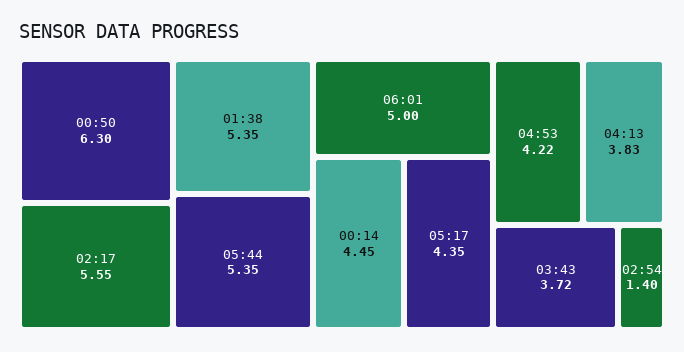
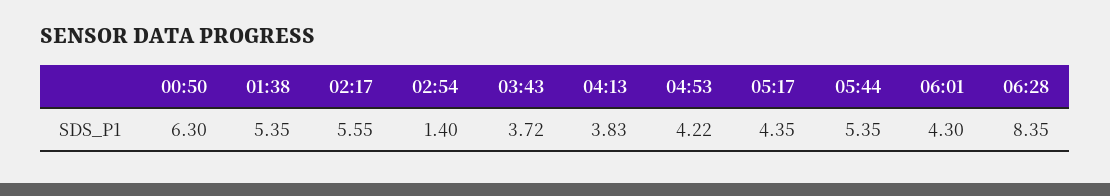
06:01: 5 -> 4.3
00:14: 4.45 -> none
06:28: none -> 8.35

